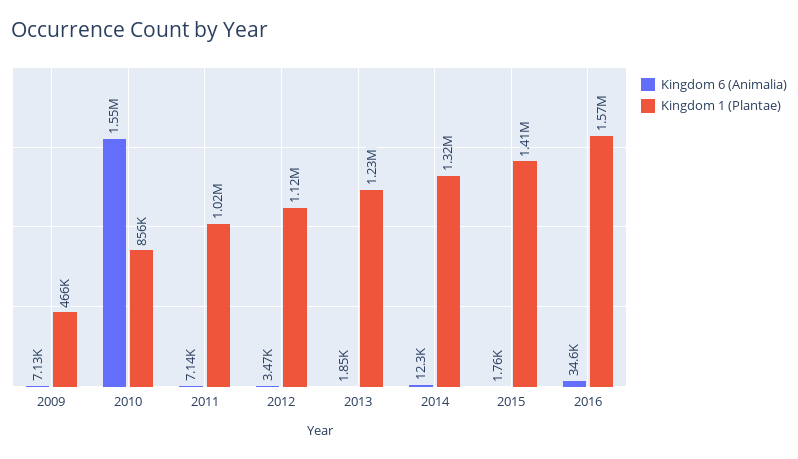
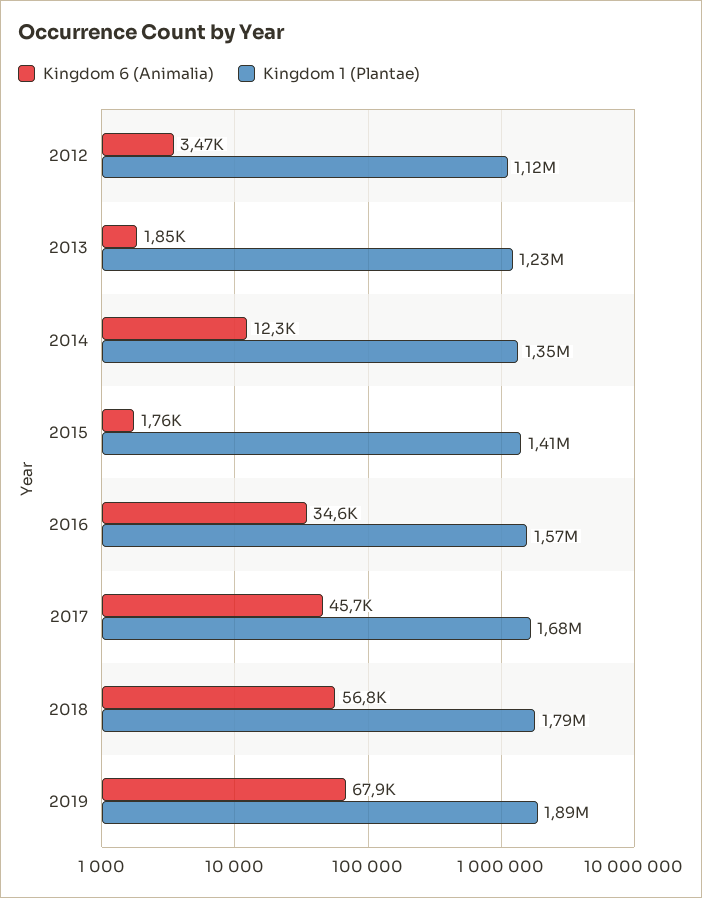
Kingdom 6 (Animalia), 2009: 7130 -> none
Kingdom 1 (Plantae), 2009: 466000 -> none
Kingdom 6 (Animalia), 2010: 1550000 -> none
Kingdom 1 (Plantae), 2010: 856000 -> none
Kingdom 6 (Animalia), 2011: 7140 -> none
Kingdom 1 (Plantae), 2011: 1020000 -> none
Kingdom 1 (Plantae), 2014: 1320000 -> 1350000
Kingdom 6 (Animalia), 2017: none -> 45700
Kingdom 1 (Plantae), 2017: none -> 1680000
Kingdom 6 (Animalia), 2018: none -> 56800
Kingdom 1 (Plantae), 2018: none -> 1790000
Kingdom 6 (Animalia), 2019: none -> 67900
Kingdom 1 (Plantae), 2019: none -> 1890000

